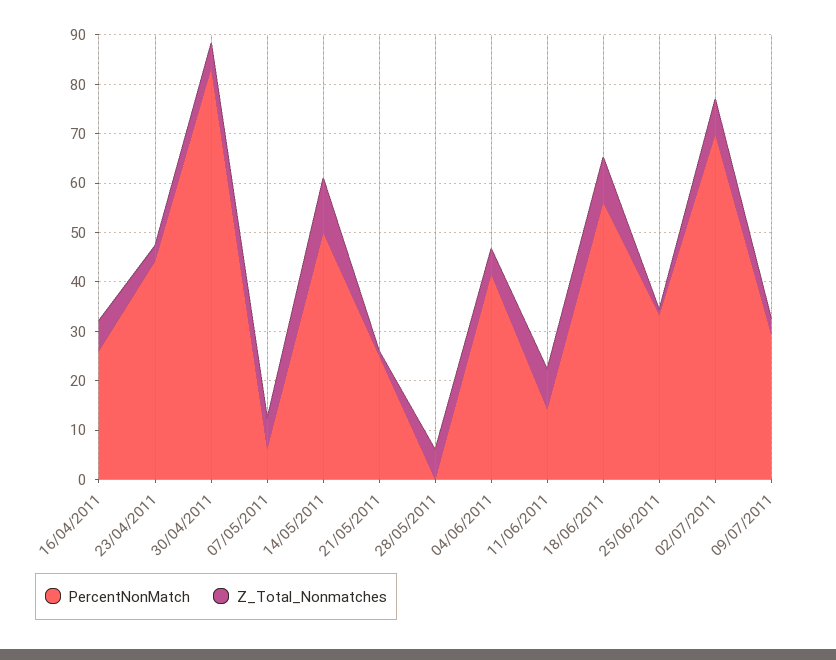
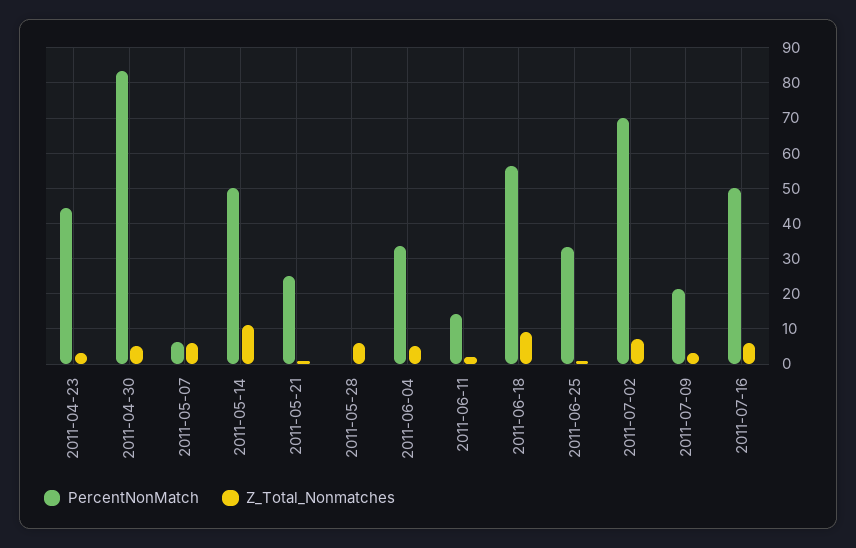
PercentNonMatch, 16/04/2011: 26 -> none
Z_Total_Nonmatches, 16/04/2011: 6 -> none
PercentNonMatch, 04/06/2011: 42 -> 34
Z_Total_Nonmatches, 11/06/2011: 8 -> 2
PercentNonMatch, 09/07/2011: 30 -> 22
PercentNonMatch, 2011-07-16: none -> 50
Z_Total_Nonmatches, 2011-07-16: none -> 6

